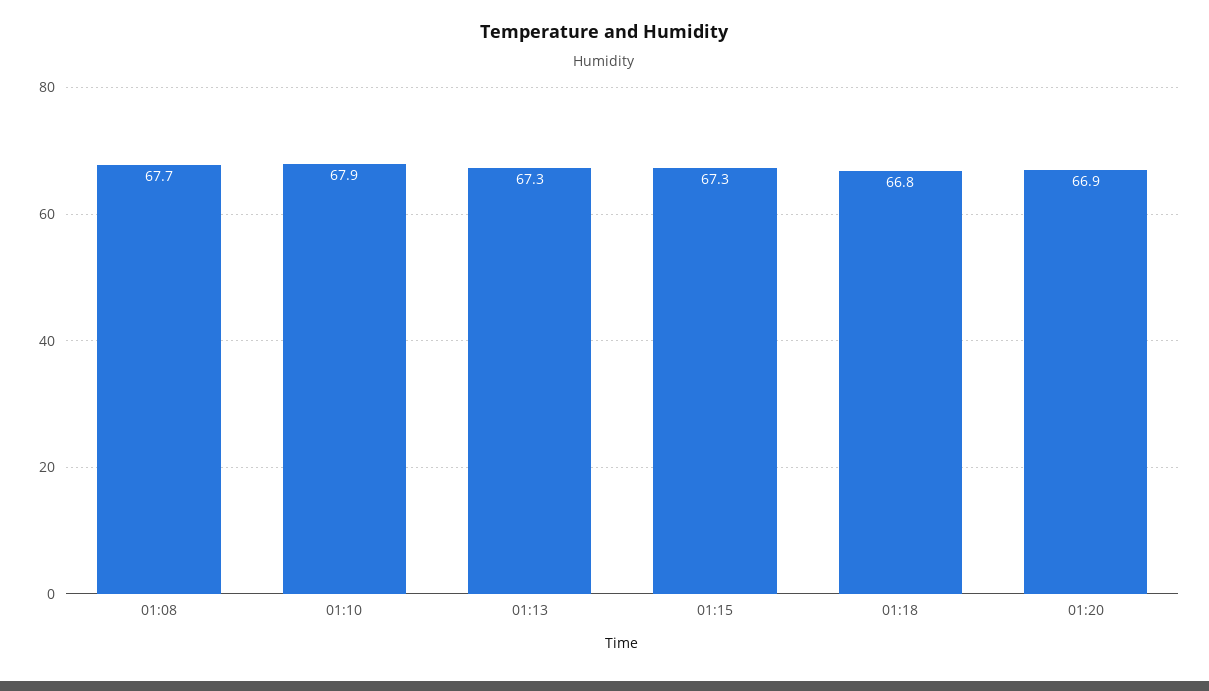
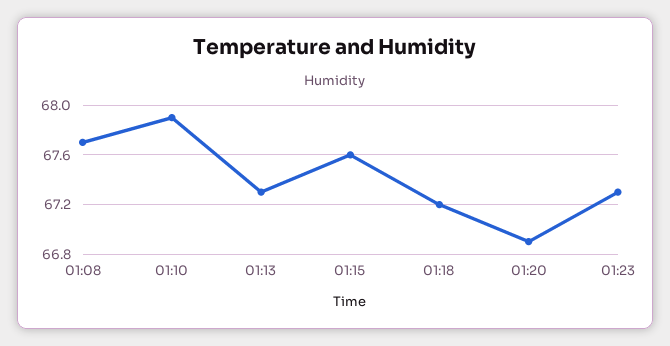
01:15: 67.3 -> 67.6
01:18: 66.8 -> 67.2
01:23: none -> 67.3

